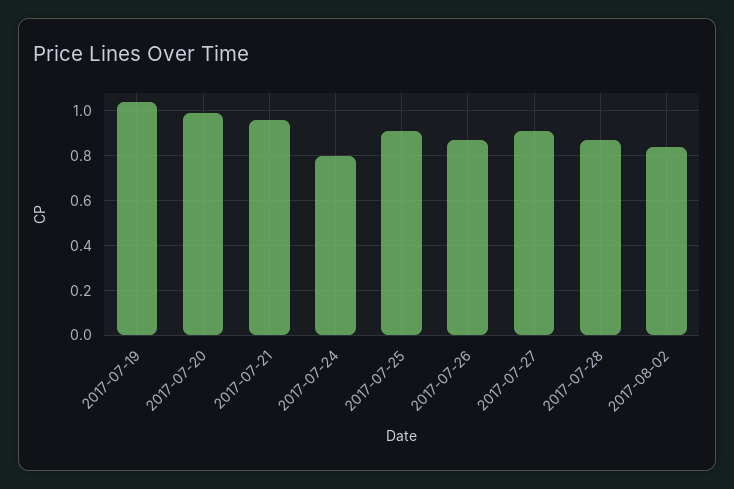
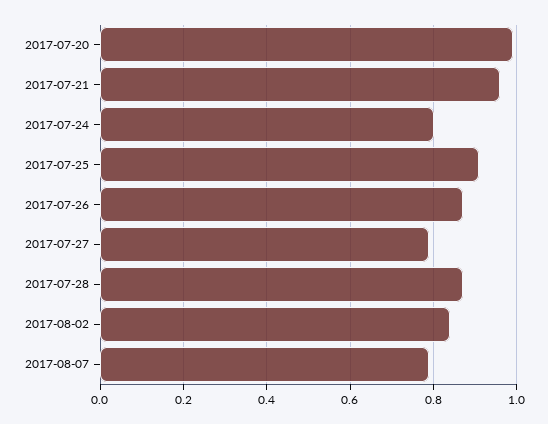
2017-07-19: 1.05 -> none
2017-07-27: 0.9 -> 0.8
2017-08-07: none -> 0.8

